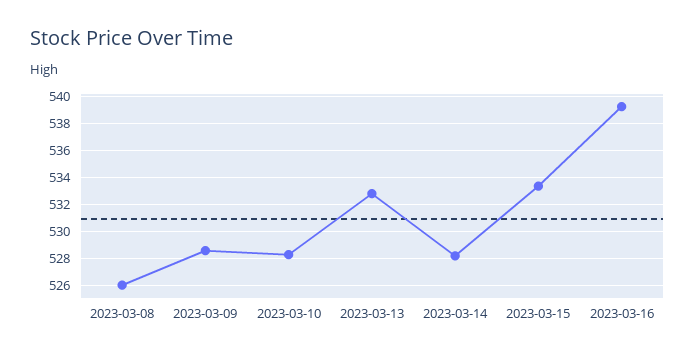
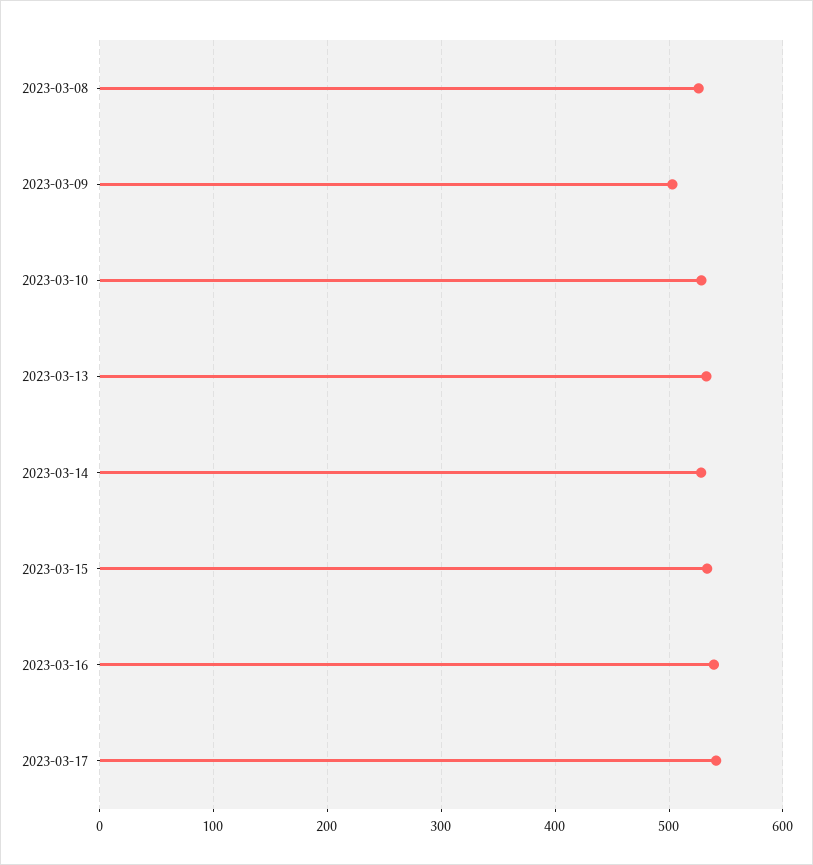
2023-03-09: 528.5 -> 500
2023-03-17: none -> 540

